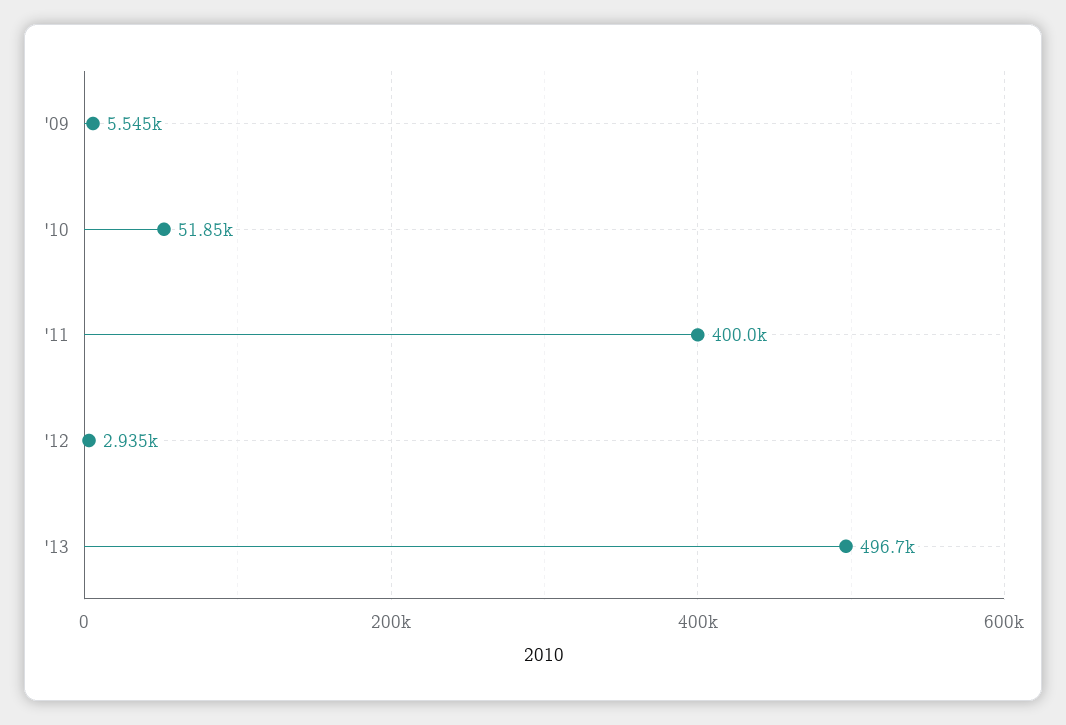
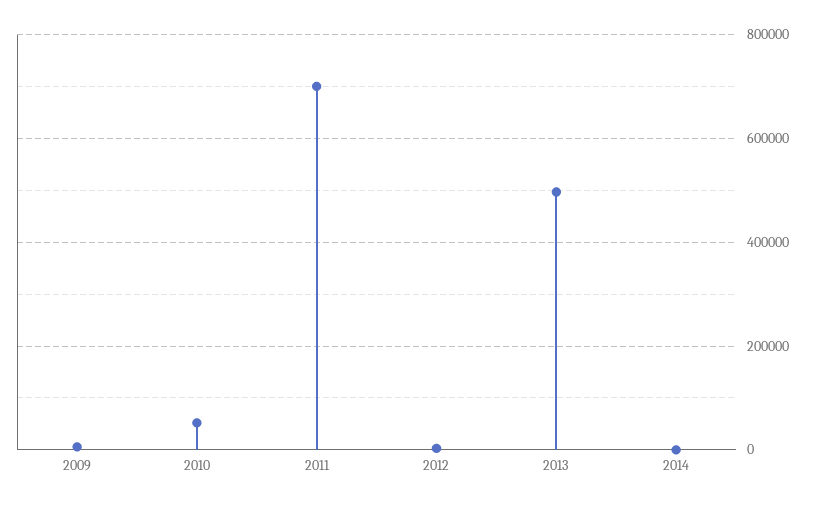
'11: 400000 -> 700000
2014: none -> 0

